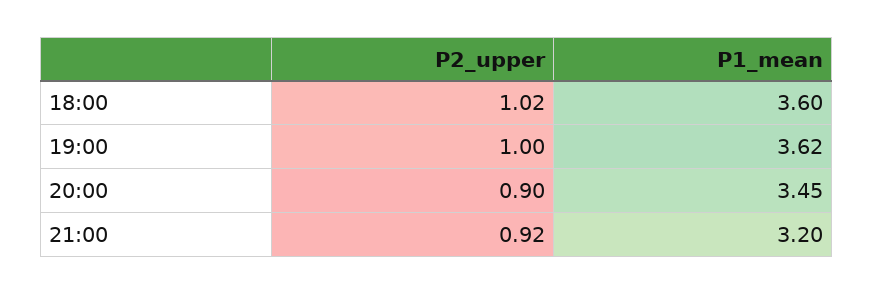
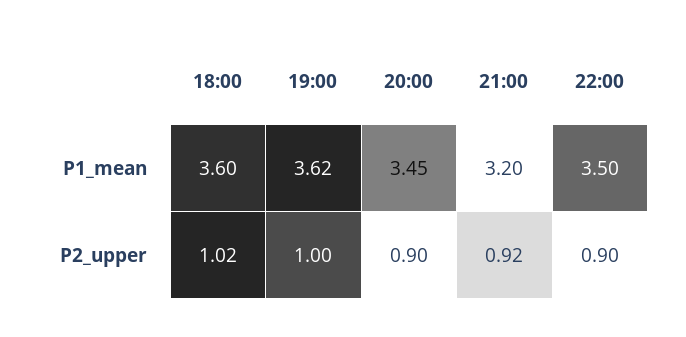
P1_mean, 22:00: none -> 3.5
P2_upper, 22:00: none -> 0.9

